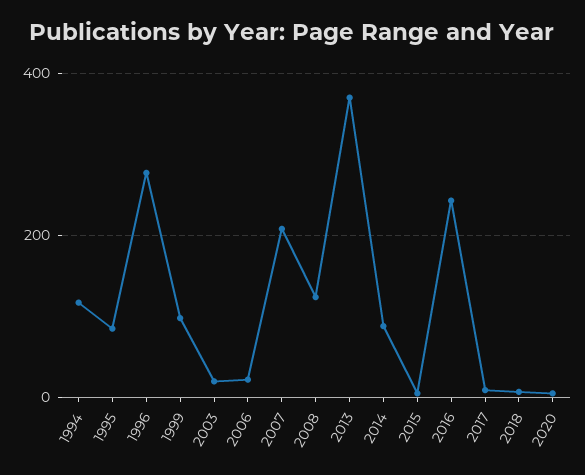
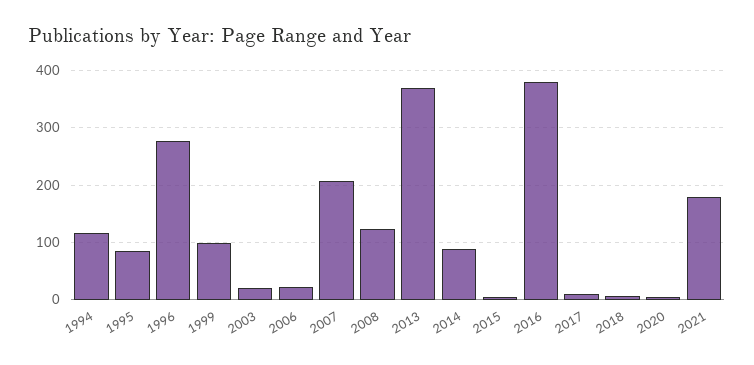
2016: 240 -> 380
2021: none -> 180

